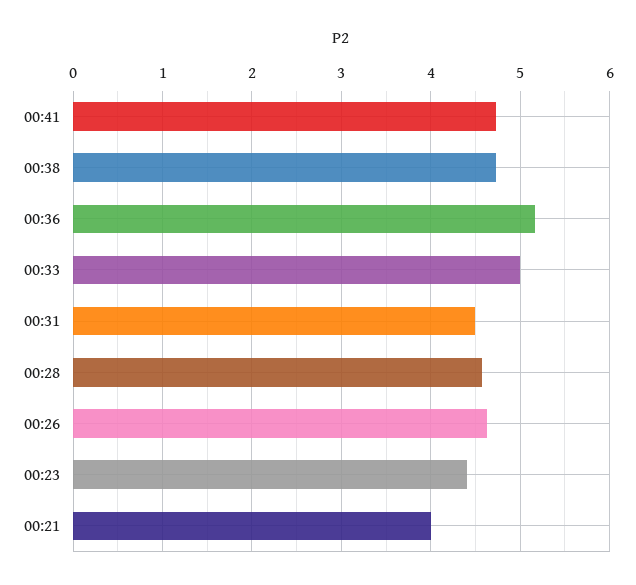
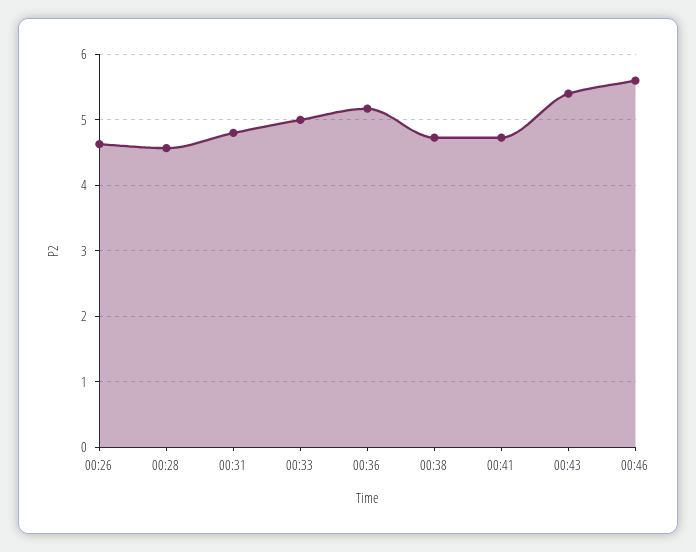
00:31: 4.5 -> 4.8
00:23: 4.4 -> none
00:21: 4 -> none
00:43: none -> 5.4
00:46: none -> 5.6

